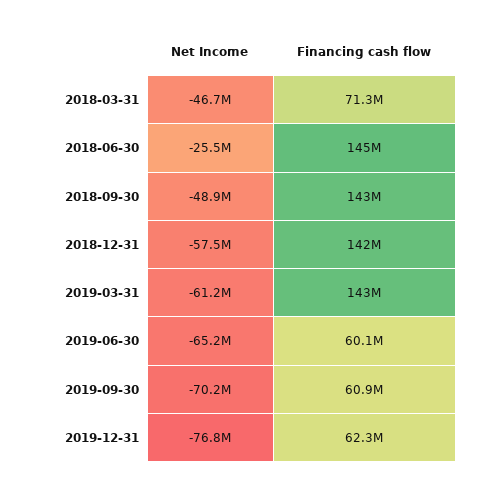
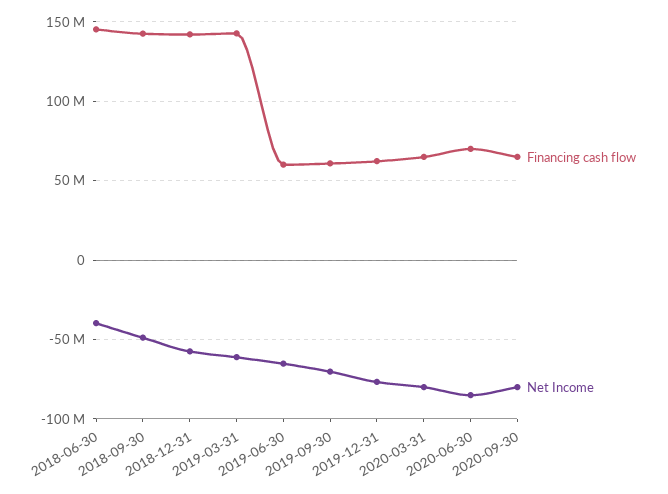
Net Income, 2018-03-31: -46700000 -> none
Financing cash flow, 2018-03-31: 71300000 -> none
Net Income, 2018-06-30: -25500000 -> -40000000
Financing cash flow, 2020-03-31: none -> 65000000
Net Income, 2020-03-31: none -> -80000000
Financing cash flow, 2020-06-30: none -> 70000000
Net Income, 2020-06-30: none -> -85000000
Financing cash flow, 2020-09-30: none -> 65000000
Net Income, 2020-09-30: none -> -80000000

